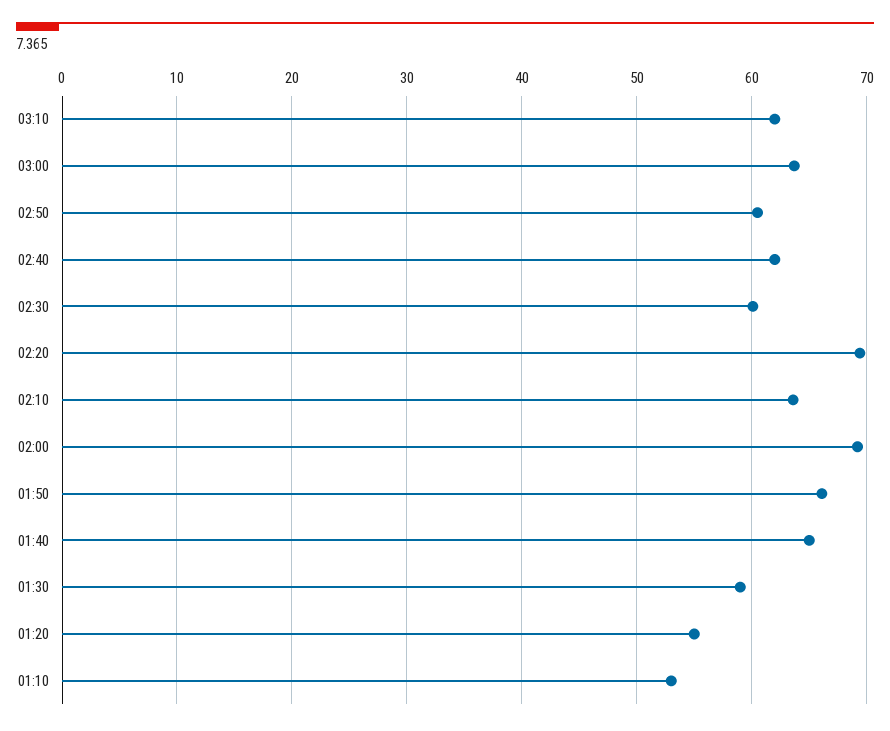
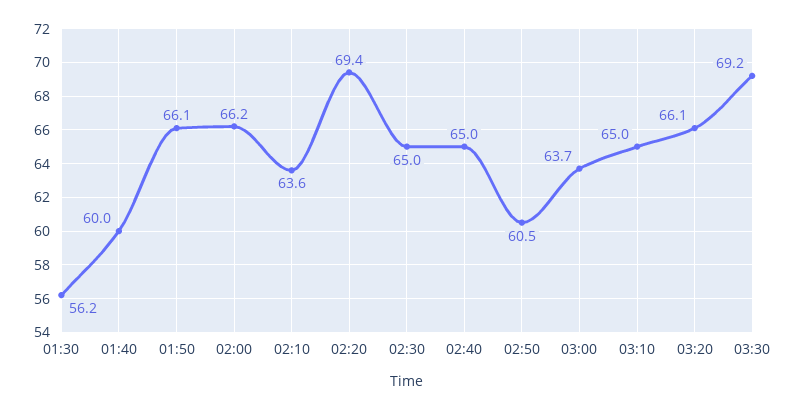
03:10: 62 -> 65
02:40: 62 -> 65
02:30: 60 -> 65
02:00: 69 -> 66.2
01:40: 65 -> 60
01:30: 59 -> 56.2
01:20: 55 -> none
01:10: 53 -> none
03:20: none -> 66.1
03:30: none -> 69.2

